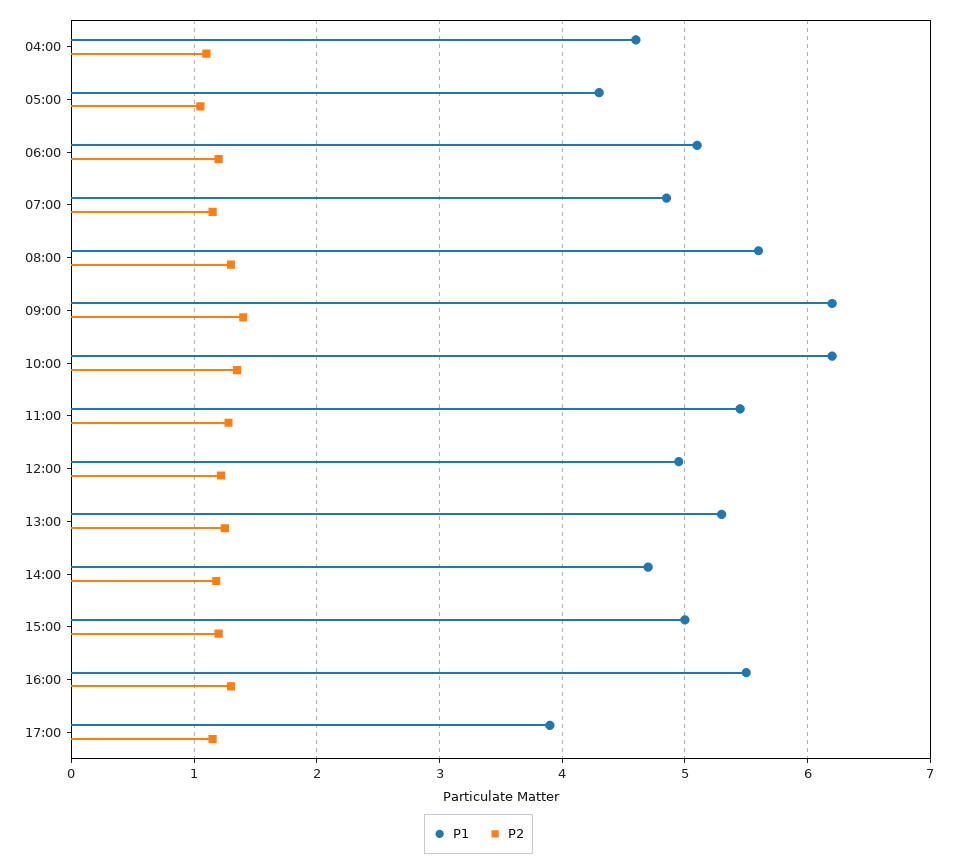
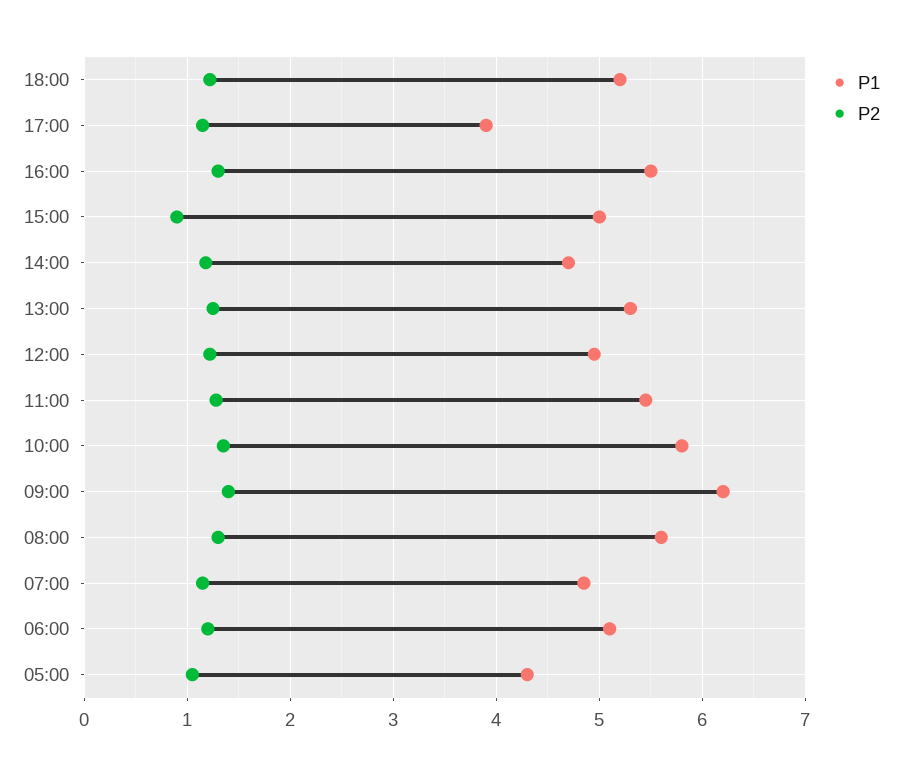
P1, 04:00: 4.6 -> none
P2, 04:00: 1.1 -> none
P1, 10:00: 6.2 -> 5.8
P2, 15:00: 1.2 -> 0.9
P1, 18:00: none -> 5.2
P2, 18:00: none -> 1.2

